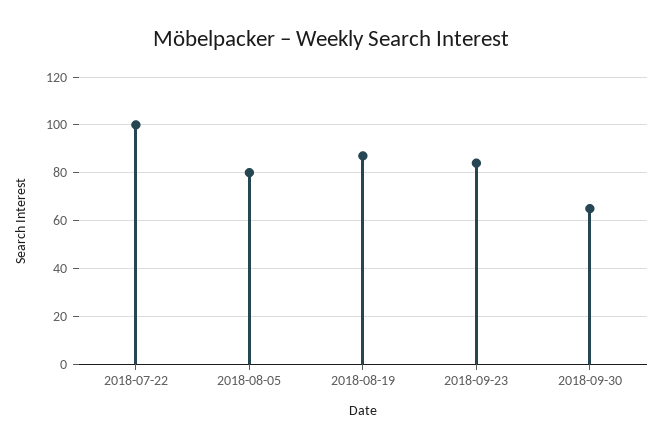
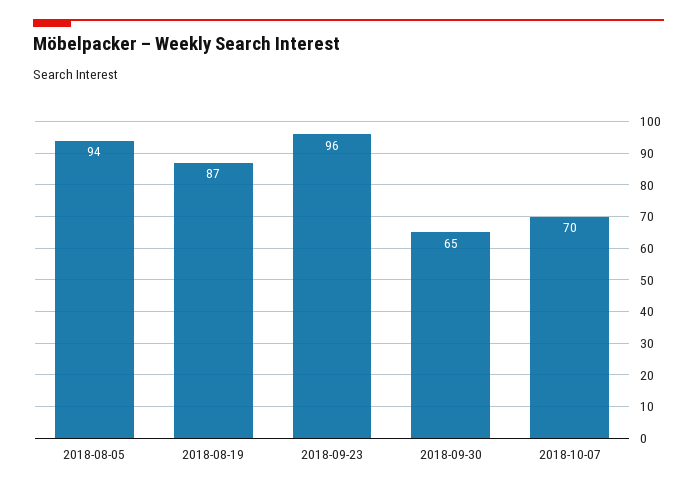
2018-07-22: 100 -> none
2018-08-05: 80 -> 94
2018-09-23: 85 -> 96
2018-10-07: none -> 70

